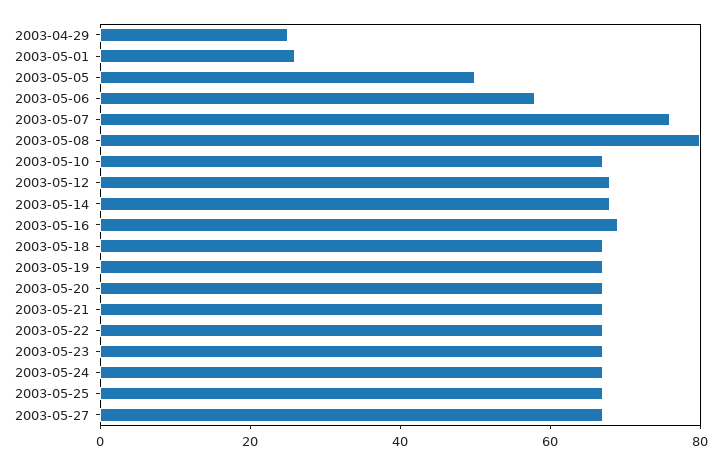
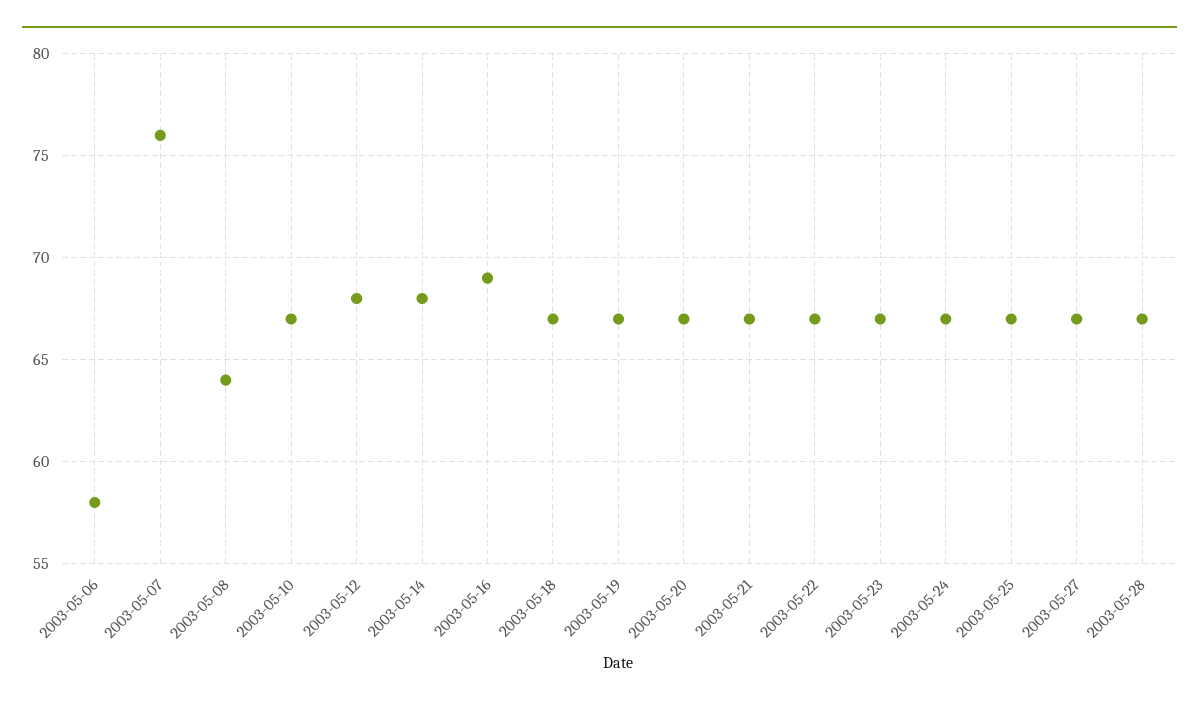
2003-04-29: 25 -> none
2003-05-01: 25 -> none
2003-05-05: 50 -> none
2003-05-08: 80 -> 64
2003-05-28: none -> 67

